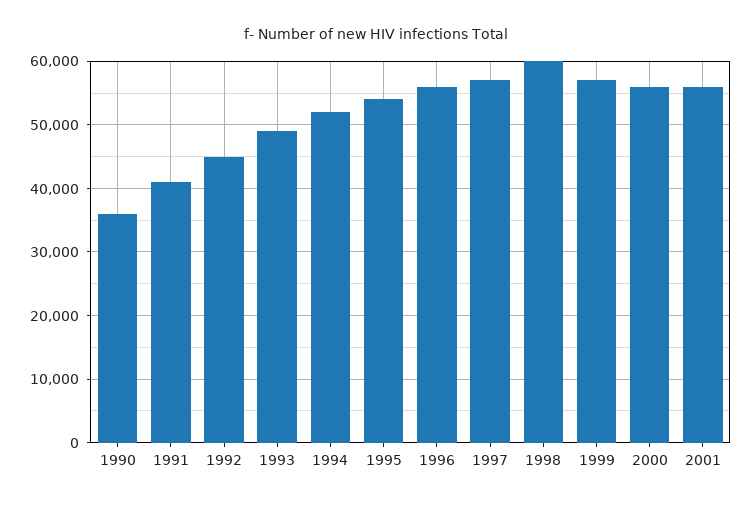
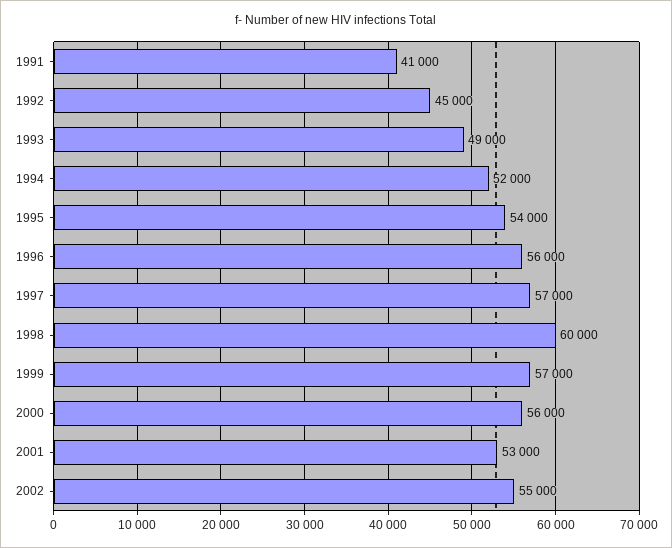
1990: 36000 -> none
2001: 56000 -> 53000
2002: none -> 55000

